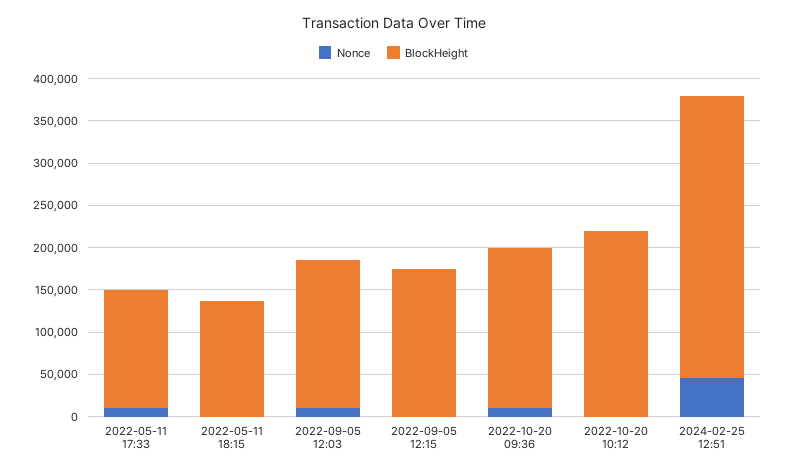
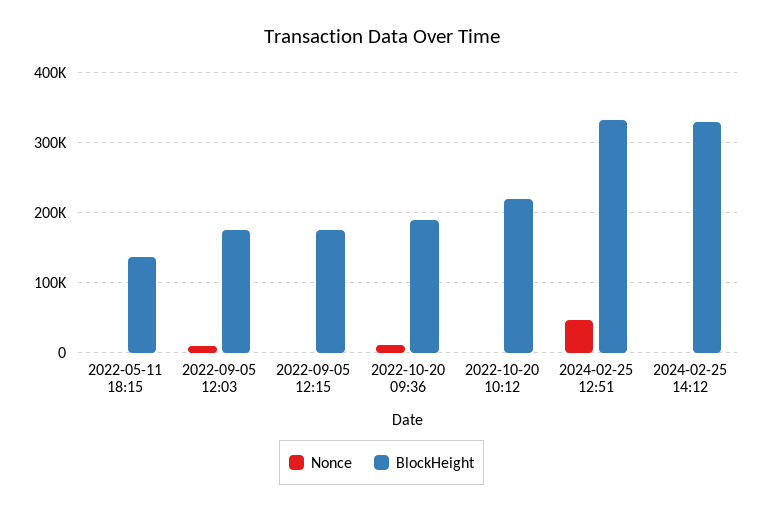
Nonce, 2022-05-11 17:33: 10000 -> none
BlockHeight, 2022-05-11 17:33: 140000 -> none
Nonce, 2024-02-25 14:12: none -> 0
BlockHeight, 2024-02-25 14:12: none -> 330000

